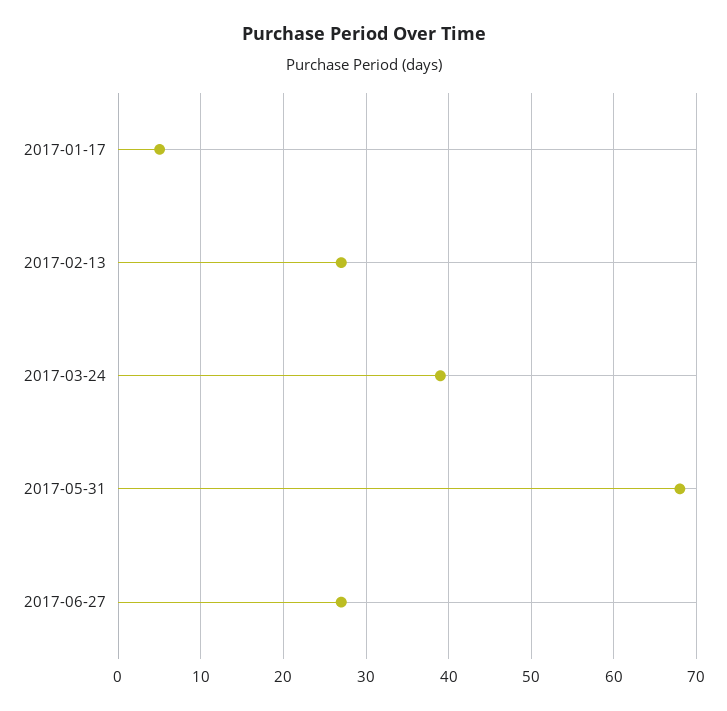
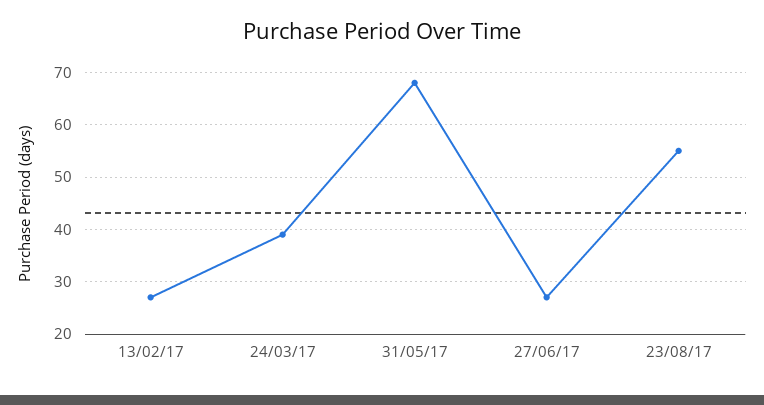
2017-01-17: 5 -> none
23/08/17: none -> 55

